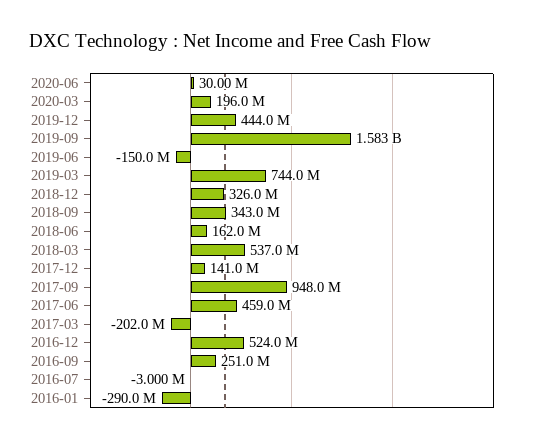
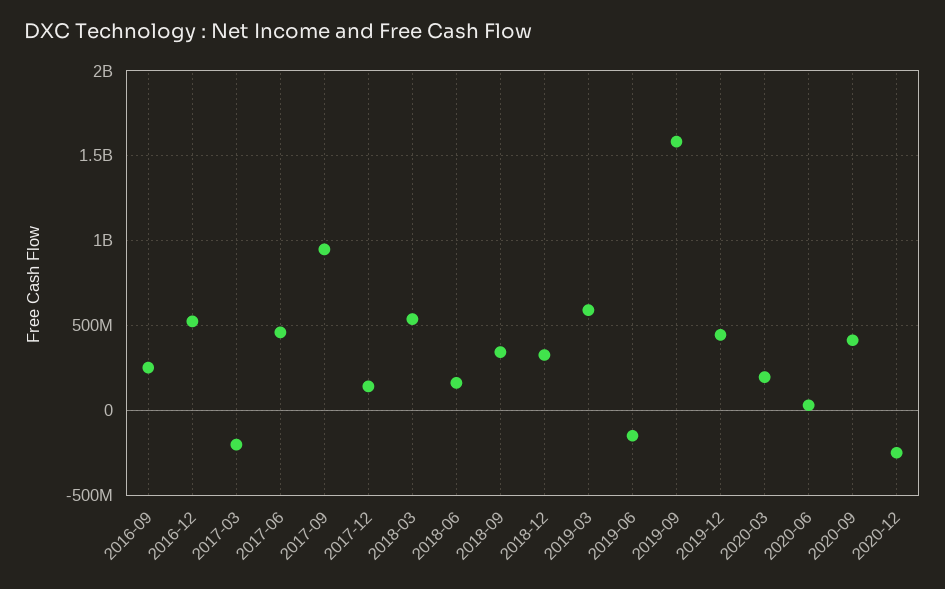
2019-03: 744000000 -> 600000000
2016-07: -3000000 -> none
2016-01: -290000000 -> none
2020-09: none -> 400000000
2020-12: none -> -250000000

